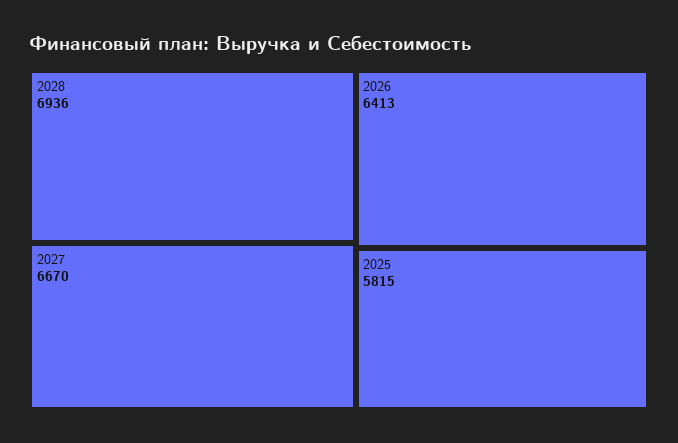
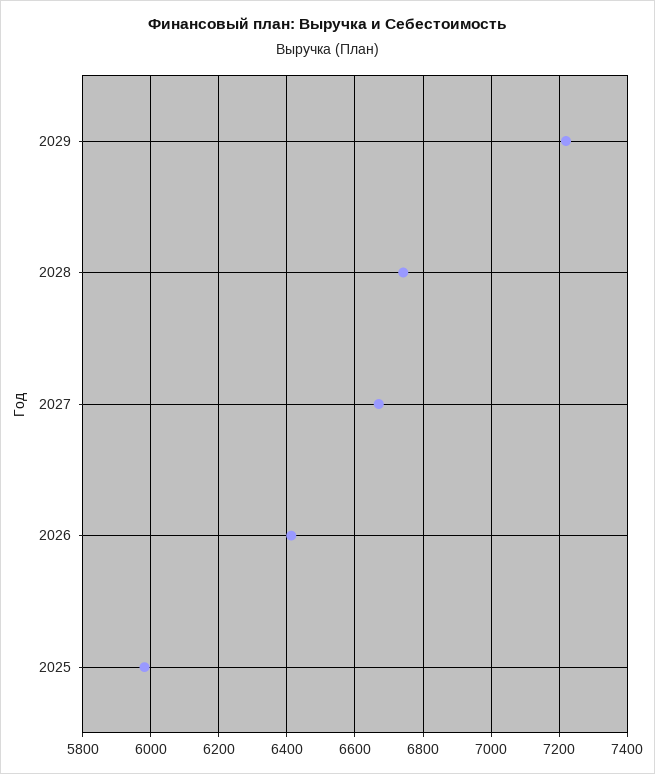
2028: 6936 -> 6740
2025: 5815 -> 5980
2029: none -> 7220

